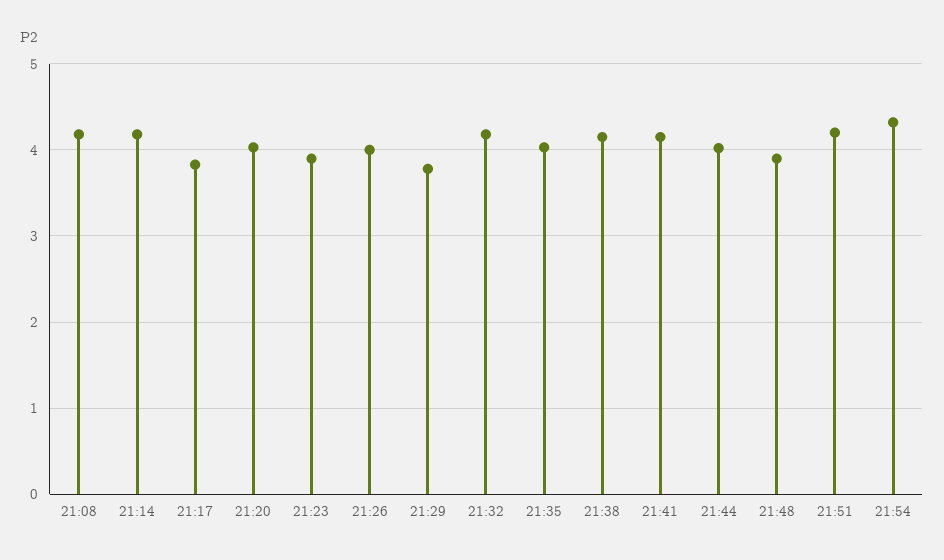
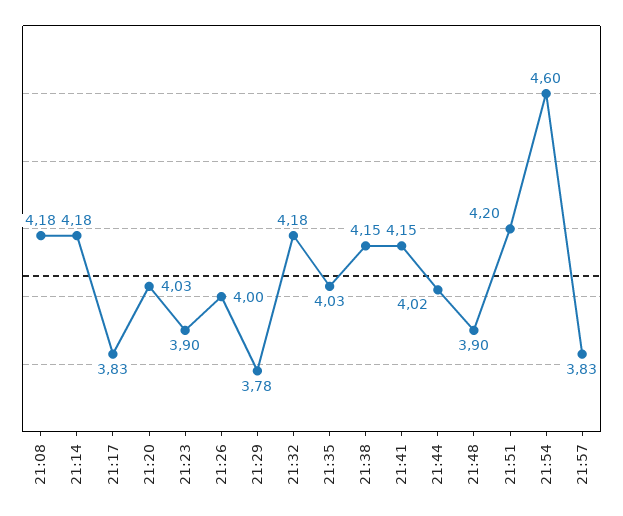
21:54: 4.3 -> 4.6
21:57: none -> 3.83

